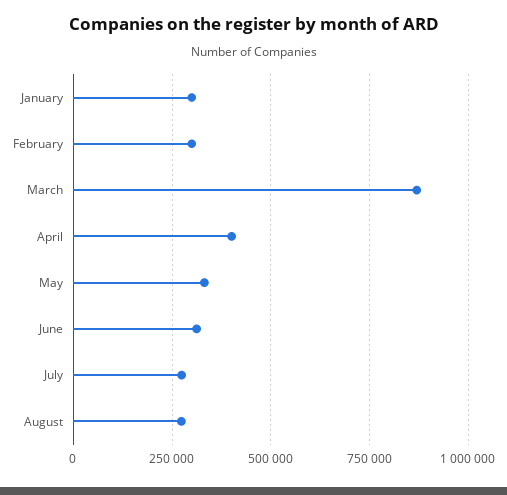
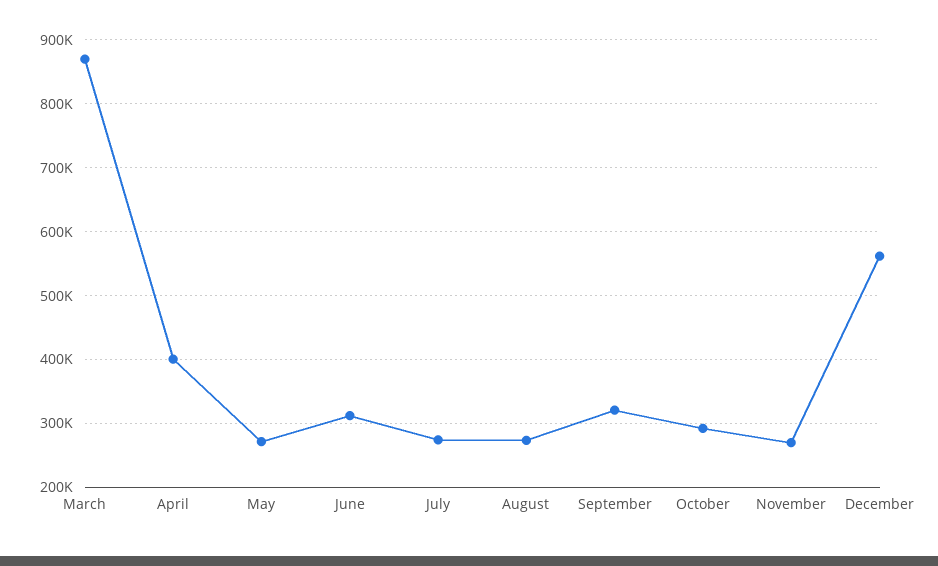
January: 300000 -> none
February: 300000 -> none
May: 325000 -> 270000
September: none -> 320000
October: none -> 290000
November: none -> 270000
December: none -> 560000

